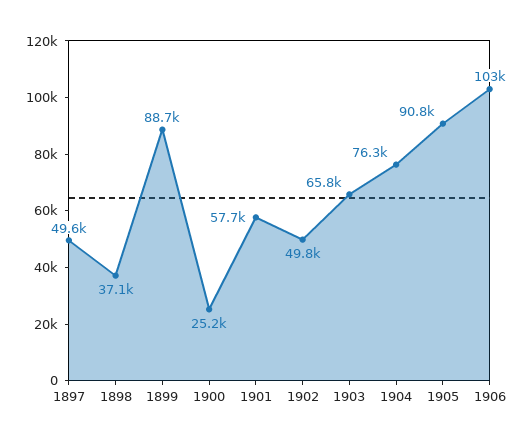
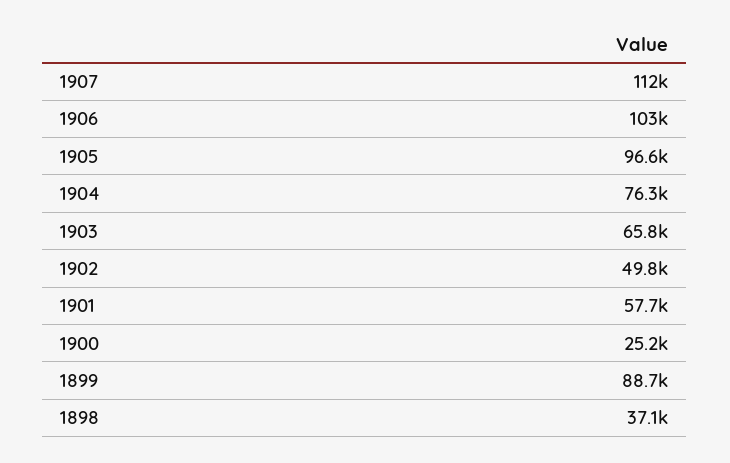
1897: 49600 -> none
1905: 90800 -> 96600
1907: none -> 112000

